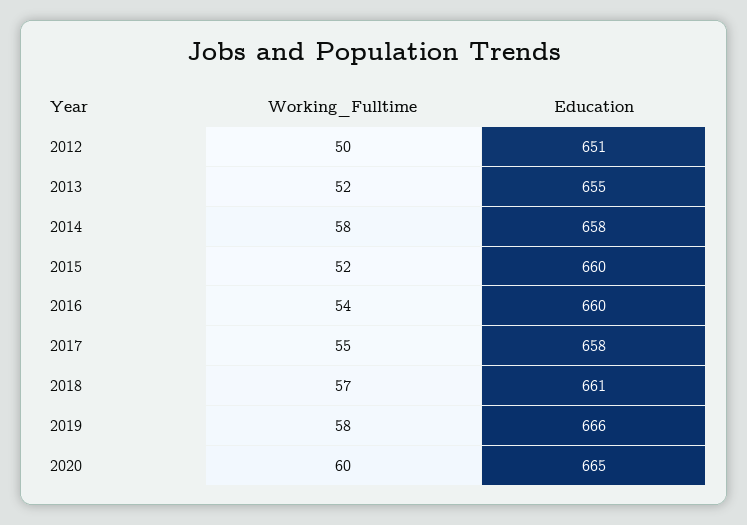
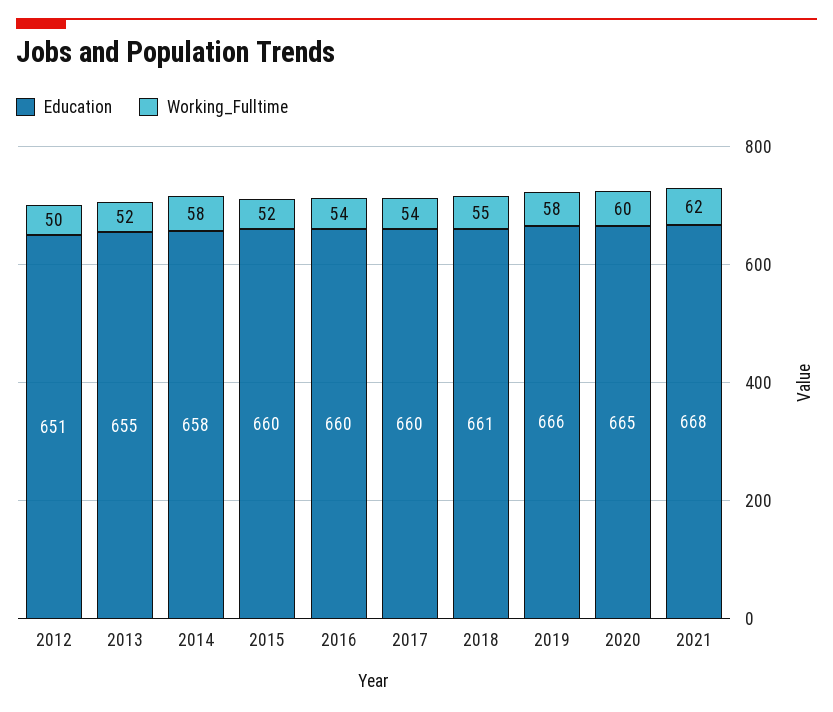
Working_Fulltime, 2017: 55 -> 54
Education, 2017: 658 -> 660
Working_Fulltime, 2018: 57 -> 55
Education, 2021: none -> 668
Working_Fulltime, 2021: none -> 62

